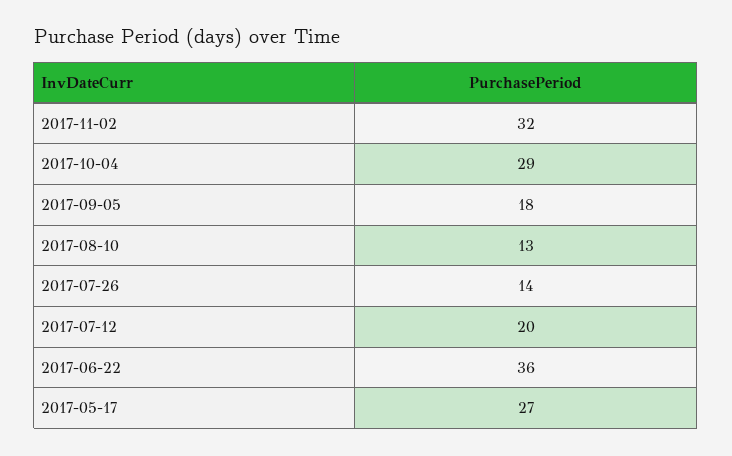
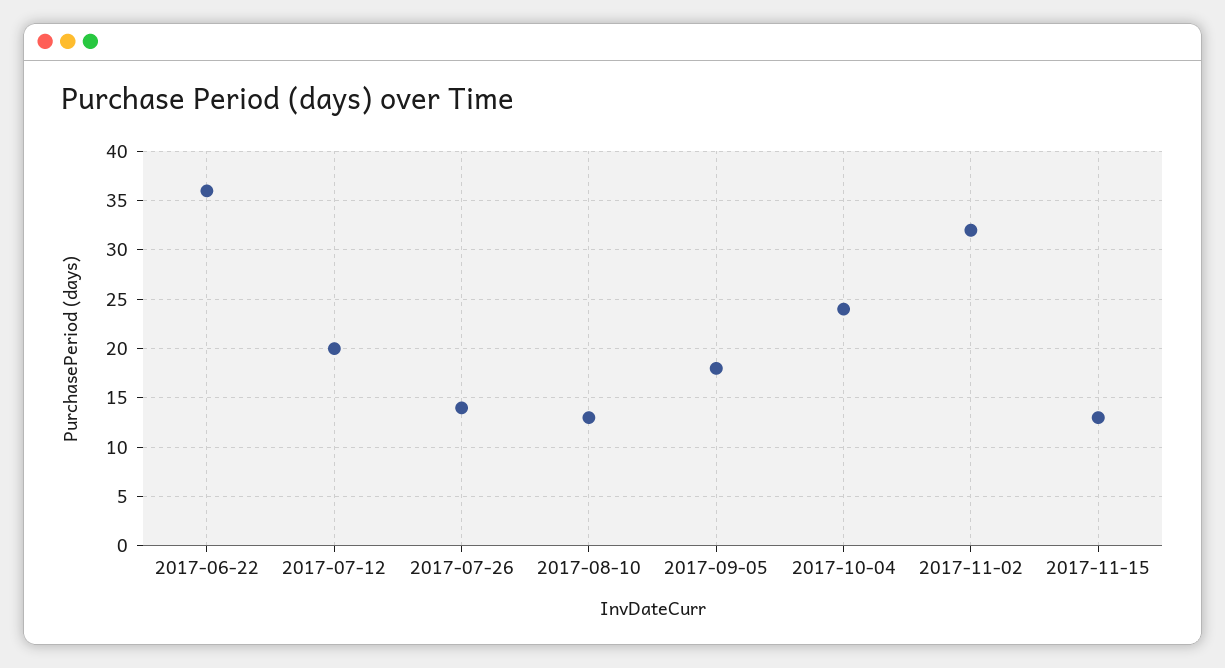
2017-10-04: 29 -> 24
2017-05-17: 27 -> none
2017-11-15: none -> 13

